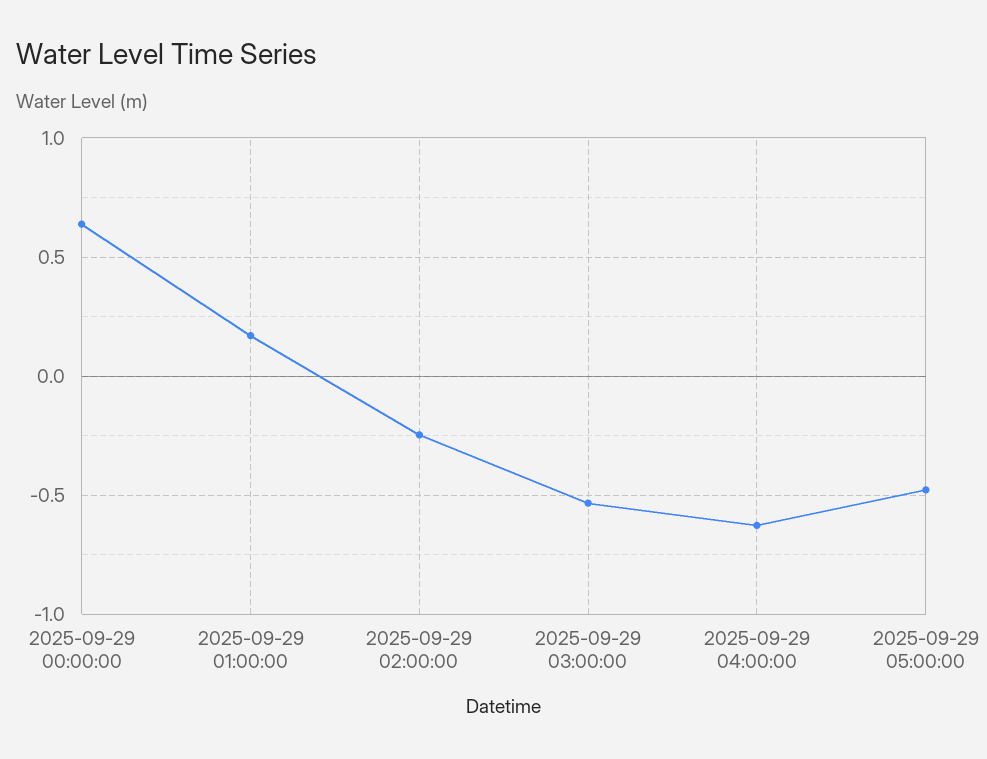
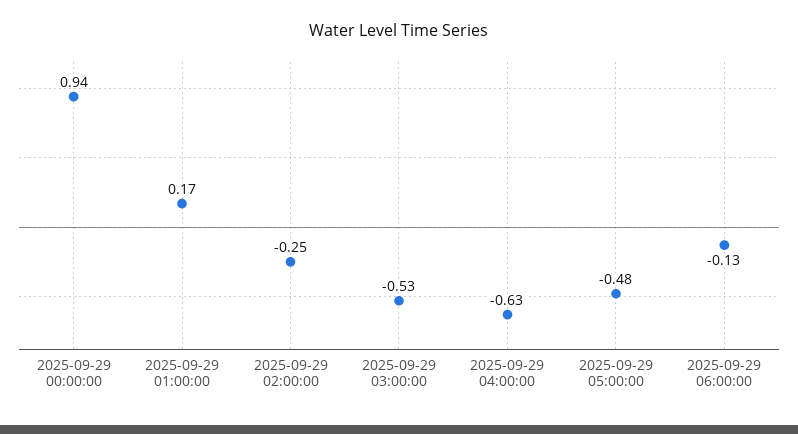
2025-09-29 00:00:00: 0.65 -> 0.94
2025-09-29 06:00:00: none -> -0.13

